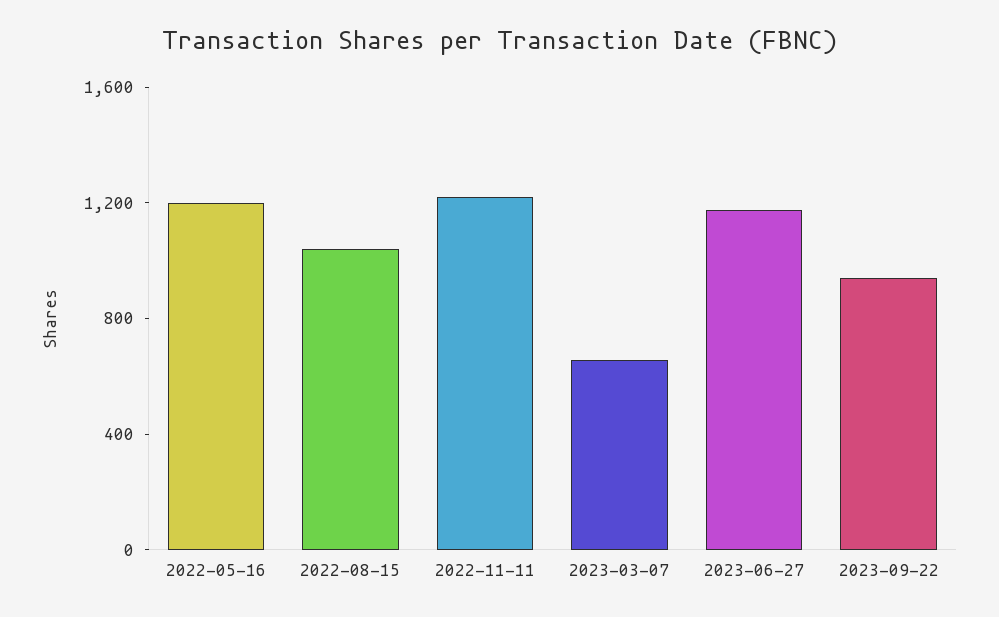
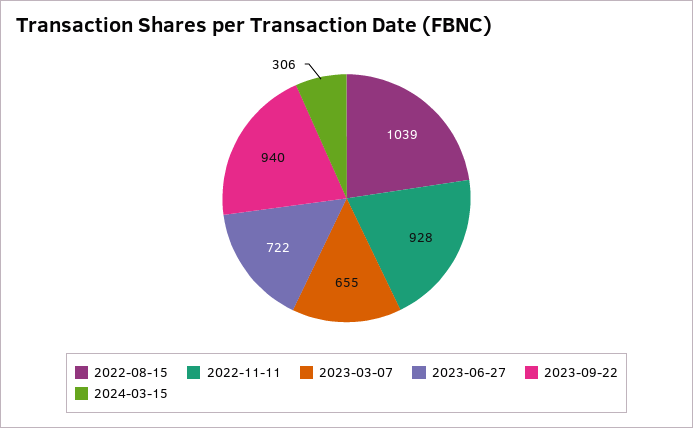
2022-05-16: 1200 -> none
2022-11-11: 1200 -> 928
2023-06-27: 1200 -> 722
2024-03-15: none -> 306

